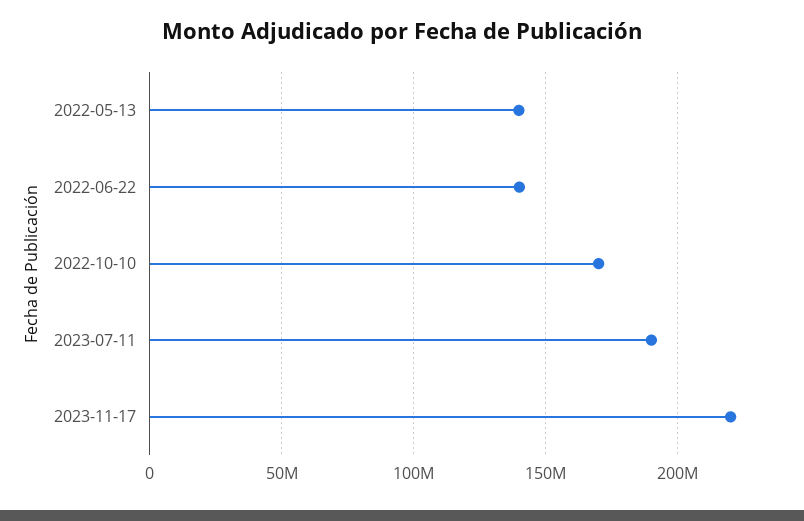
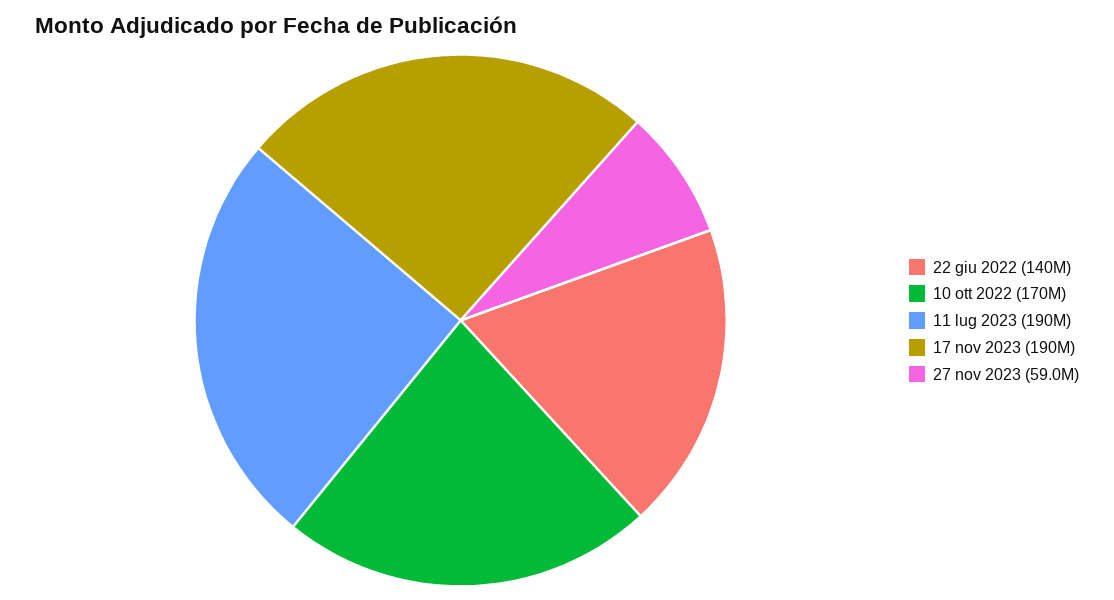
2022-05-13: 140000000 -> none
2023-11-17: 220000000 -> 190000000
27 nov 2023: none -> 59000000

